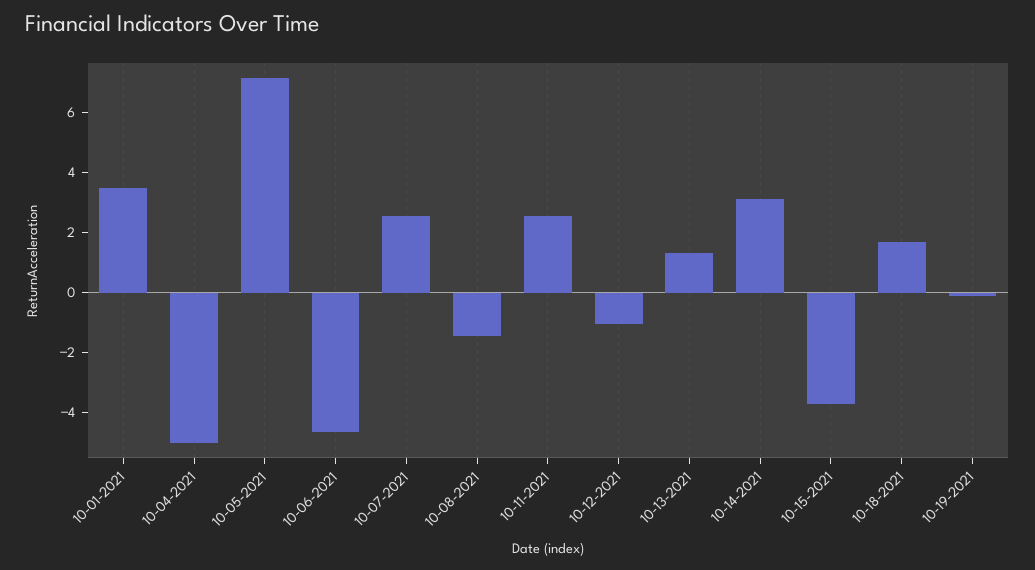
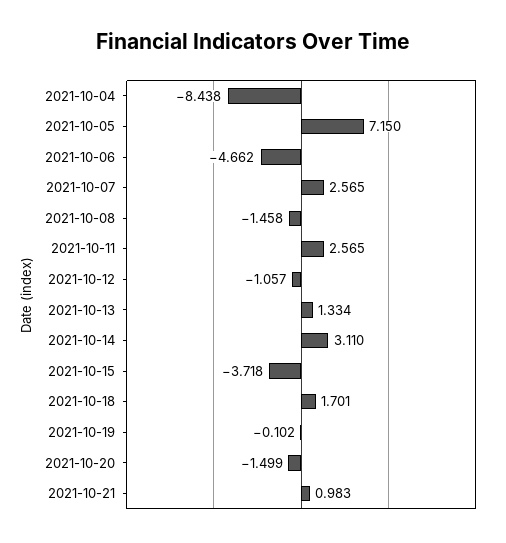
10-01-2021: 3.5 -> none
10-04-2021: -5 -> -8.438
2021-10-20: none -> -1.499
2021-10-21: none -> 0.983

